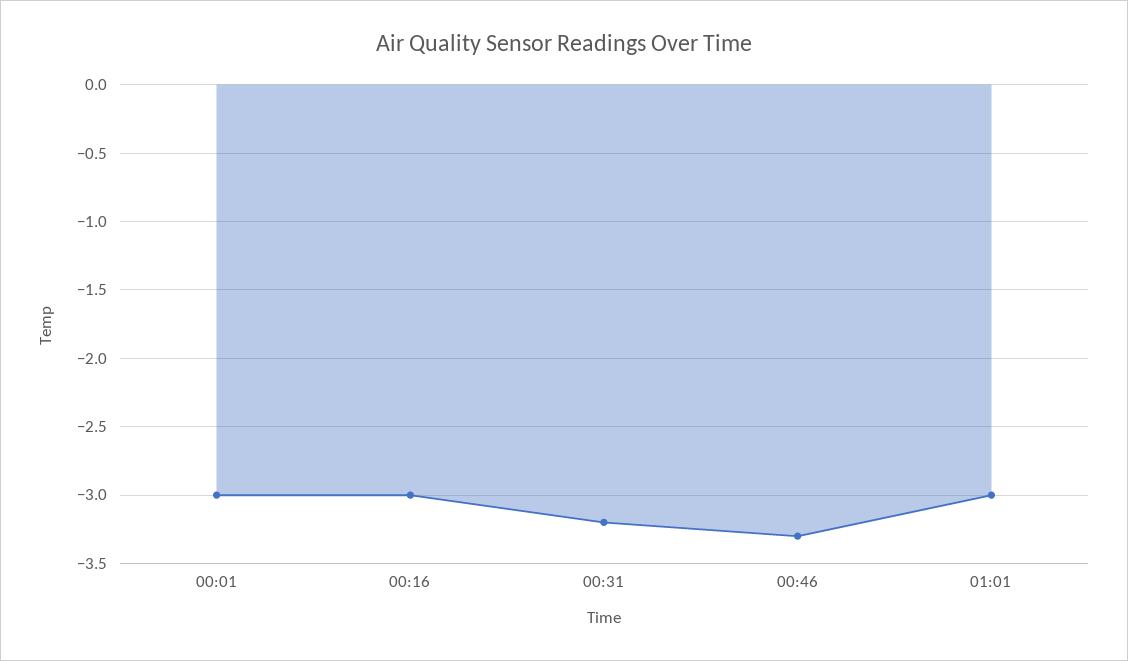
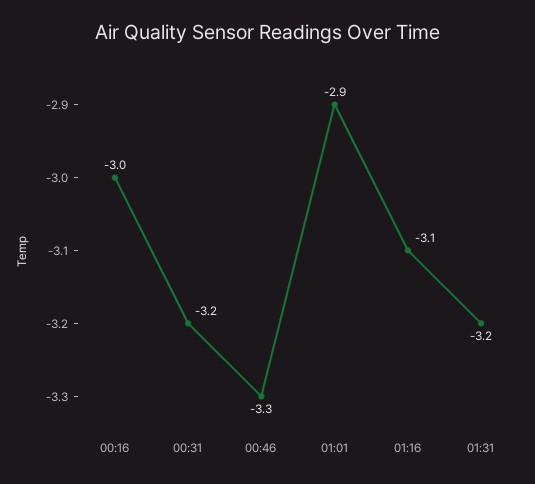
00:01: -3 -> none
01:01: -3 -> -2.9
01:16: none -> -3.1
01:31: none -> -3.2

